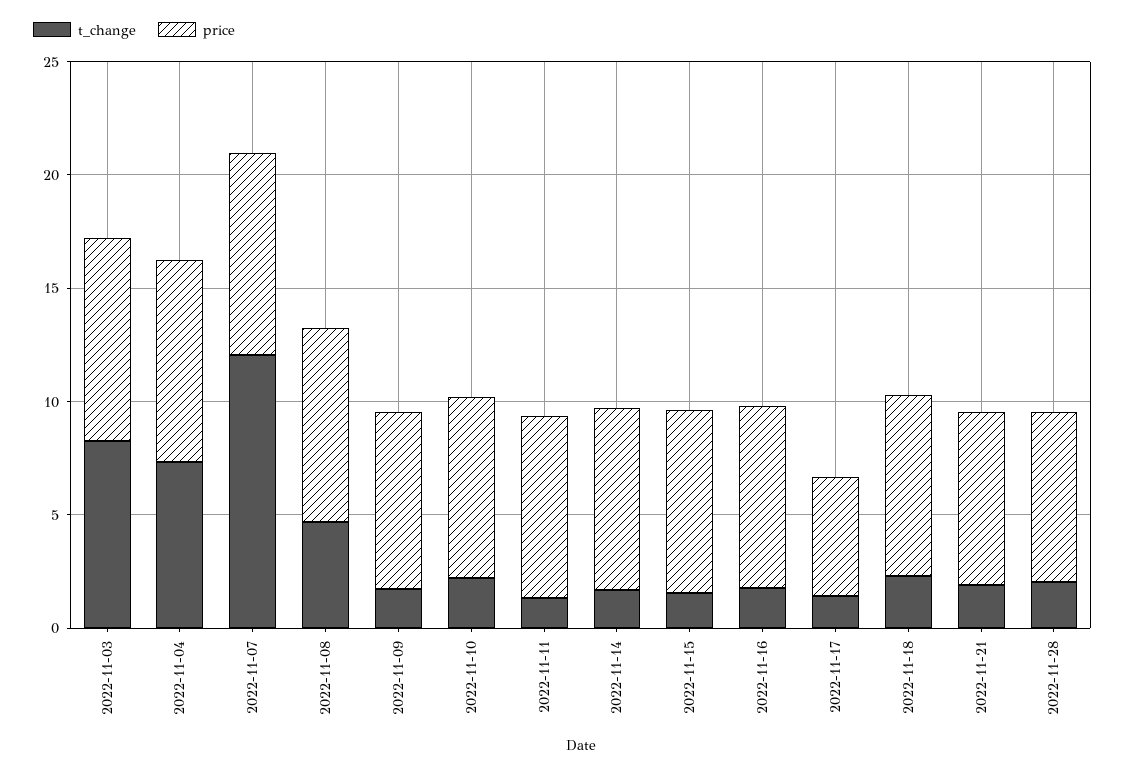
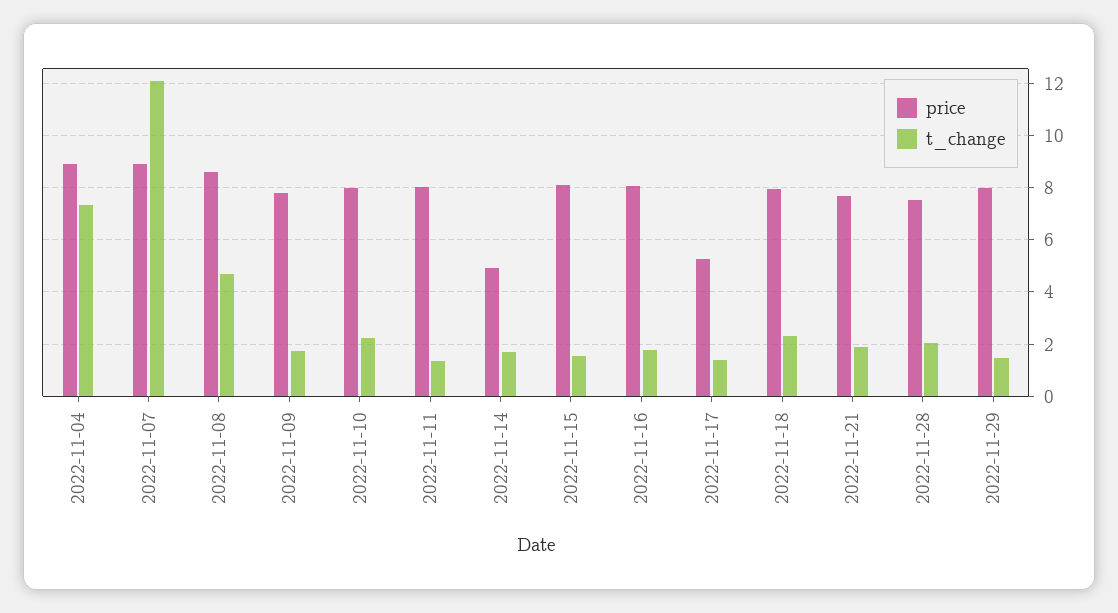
t_change, 2022-11-03: 8 -> none
price, 2022-11-03: 9 -> none
price, 2022-11-14: 8 -> 5
price, 2022-11-29: none -> 8
t_change, 2022-11-29: none -> 1.5

